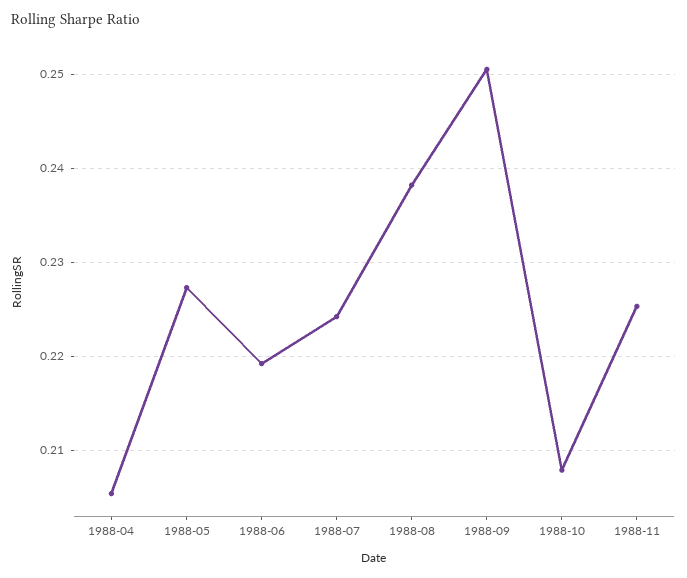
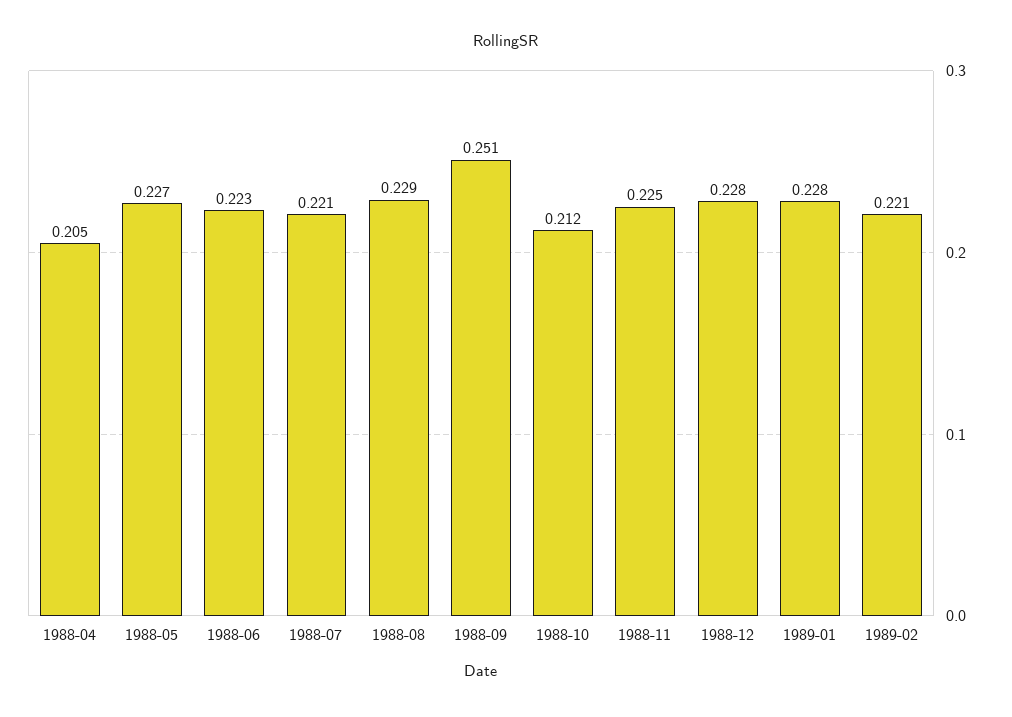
1988-06: 0.219 -> 0.223
1988-07: 0.224 -> 0.221
1988-08: 0.238 -> 0.229
1988-10: 0.208 -> 0.212
1988-12: none -> 0.228
1989-01: none -> 0.228
1989-02: none -> 0.221

